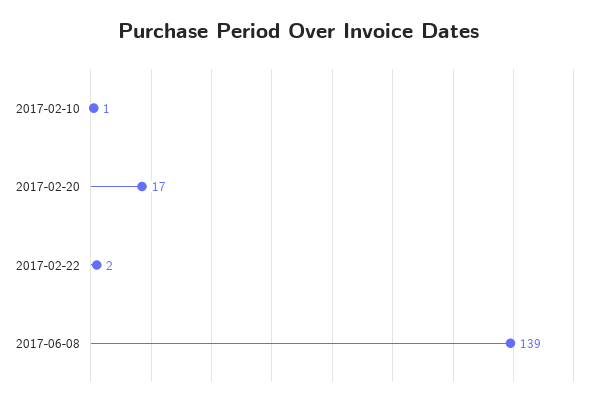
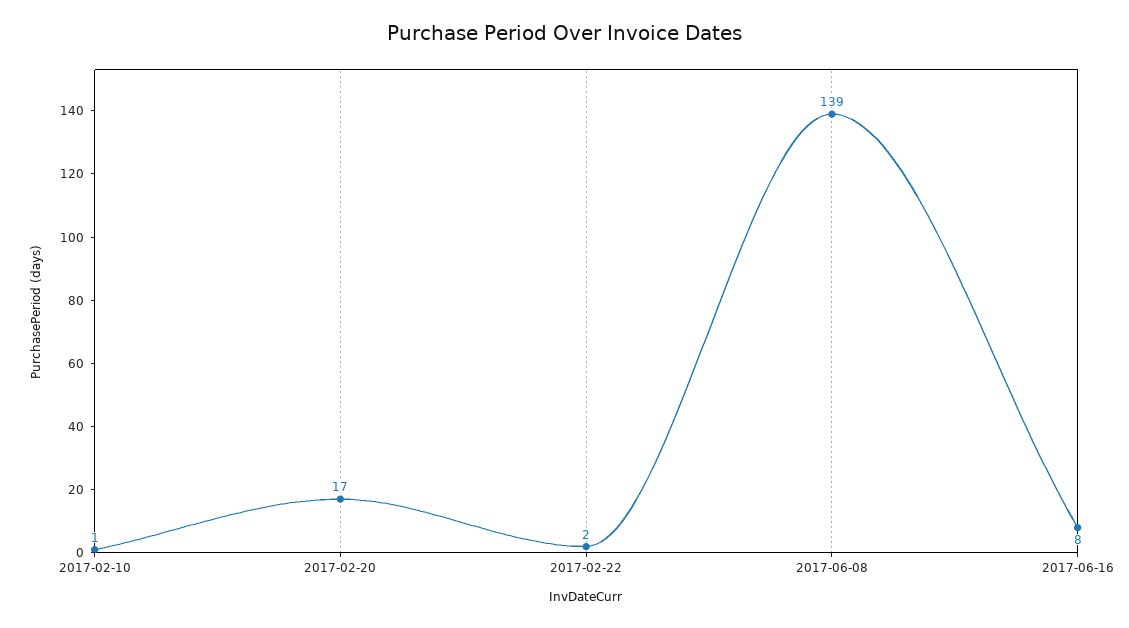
2017-06-16: none -> 8

